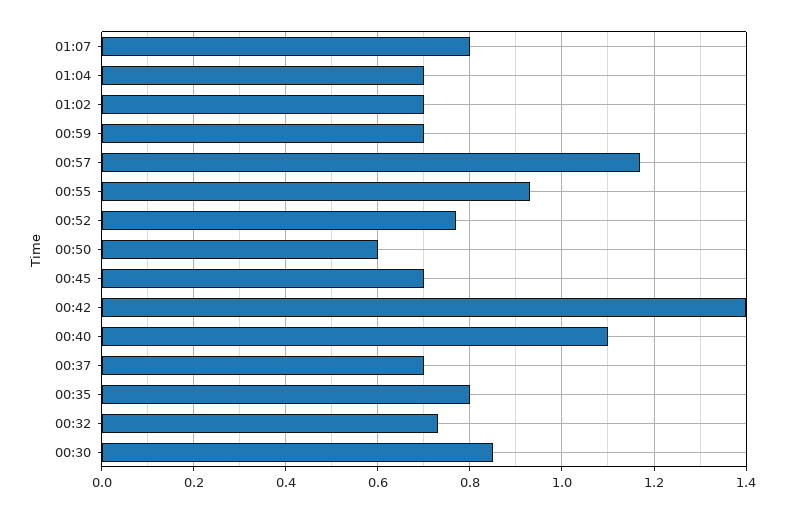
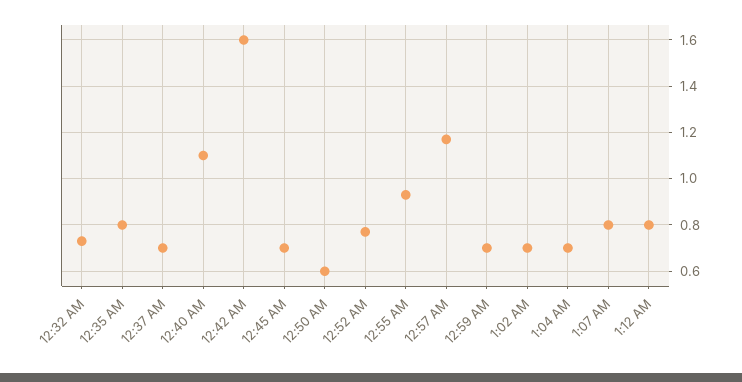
00:42: 1.4 -> 1.6
00:30: 0.85 -> none
1:12 AM: none -> 0.8

